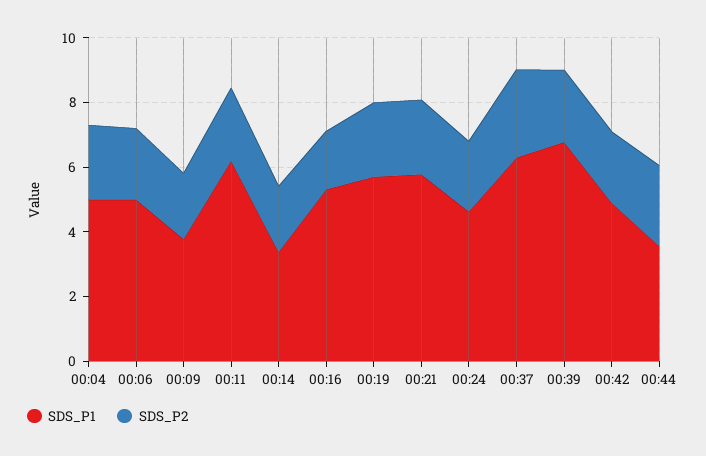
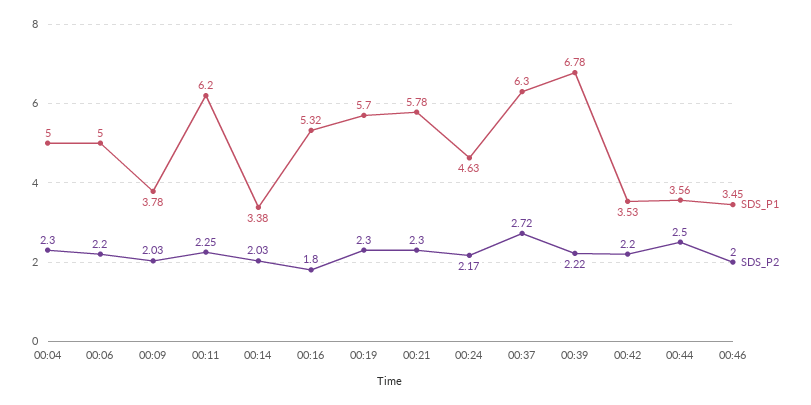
SDS_P1, 00:42: 5 -> 3.53
SDS_P1, 00:46: none -> 3.45
SDS_P2, 00:46: none -> 2

